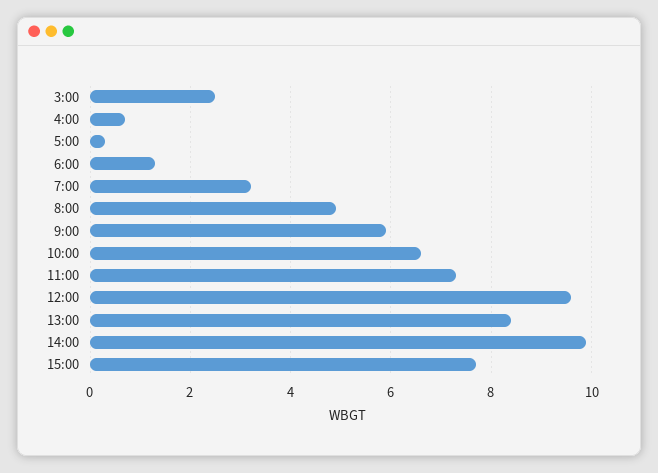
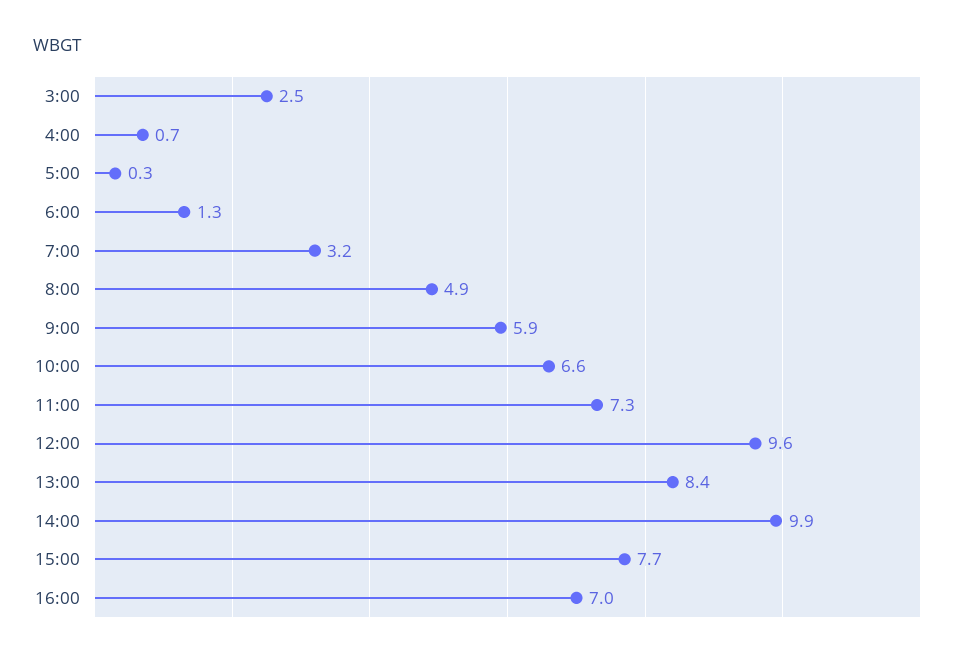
16:00: none -> 7

